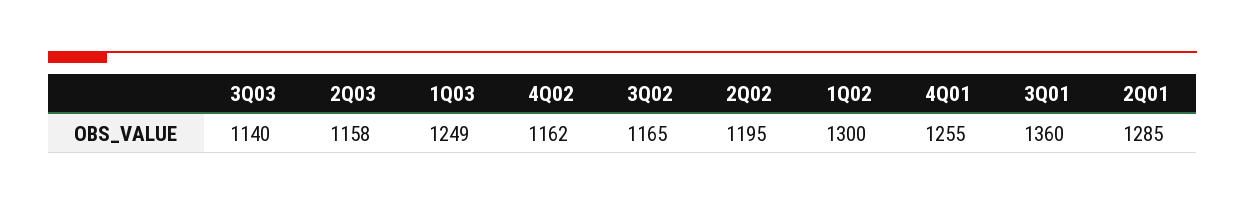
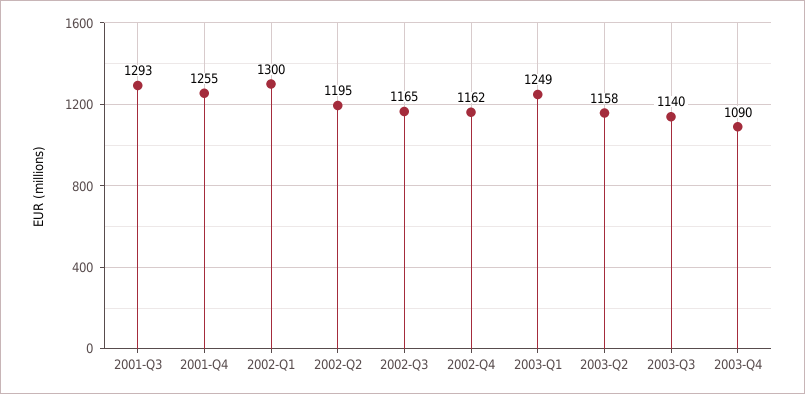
3Q01: 1360 -> 1293
2Q01: 1285 -> none
2003-Q4: none -> 1090

